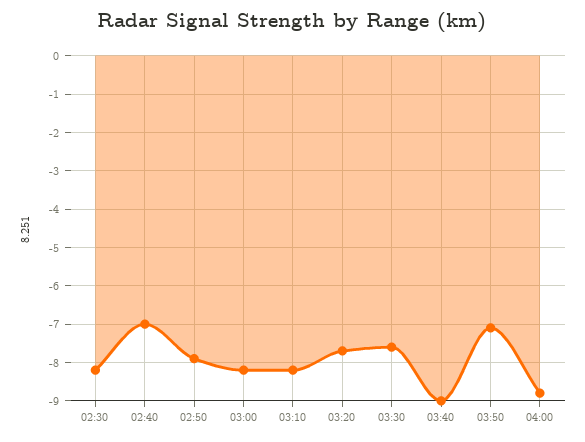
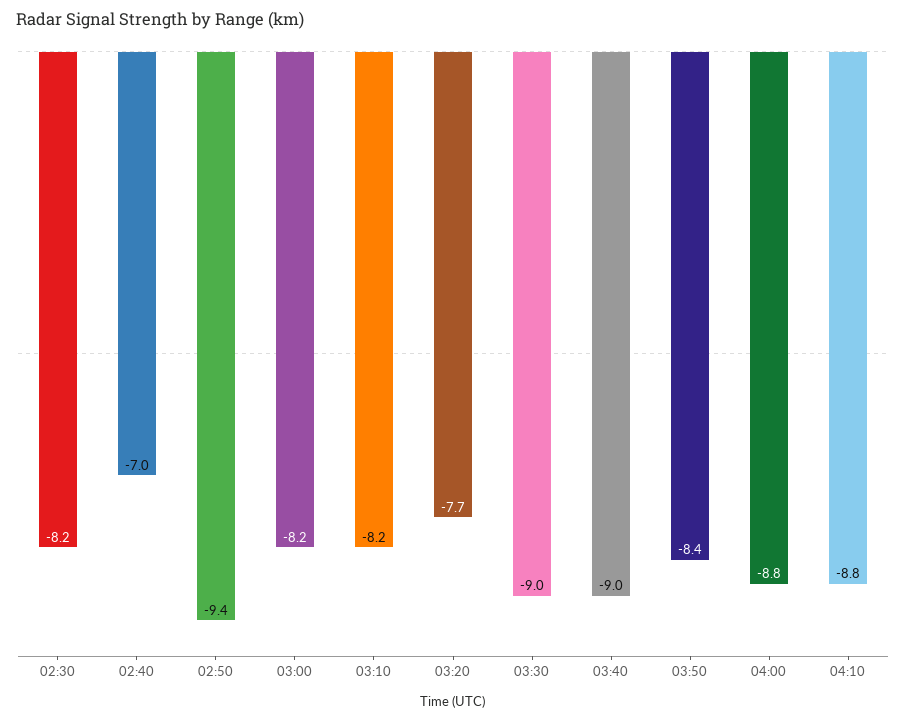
02:50: -8 -> -9.4
03:30: -7.5 -> -9
03:50: -7 -> -8.4
04:10: none -> -8.8

